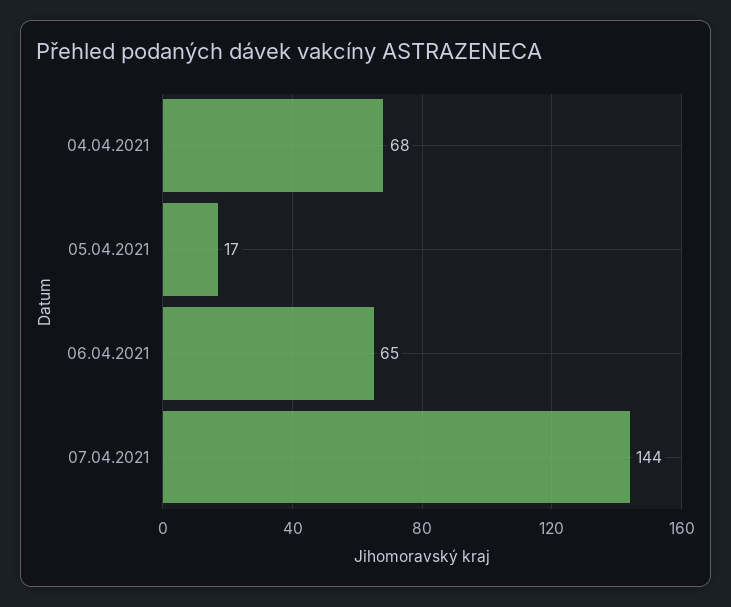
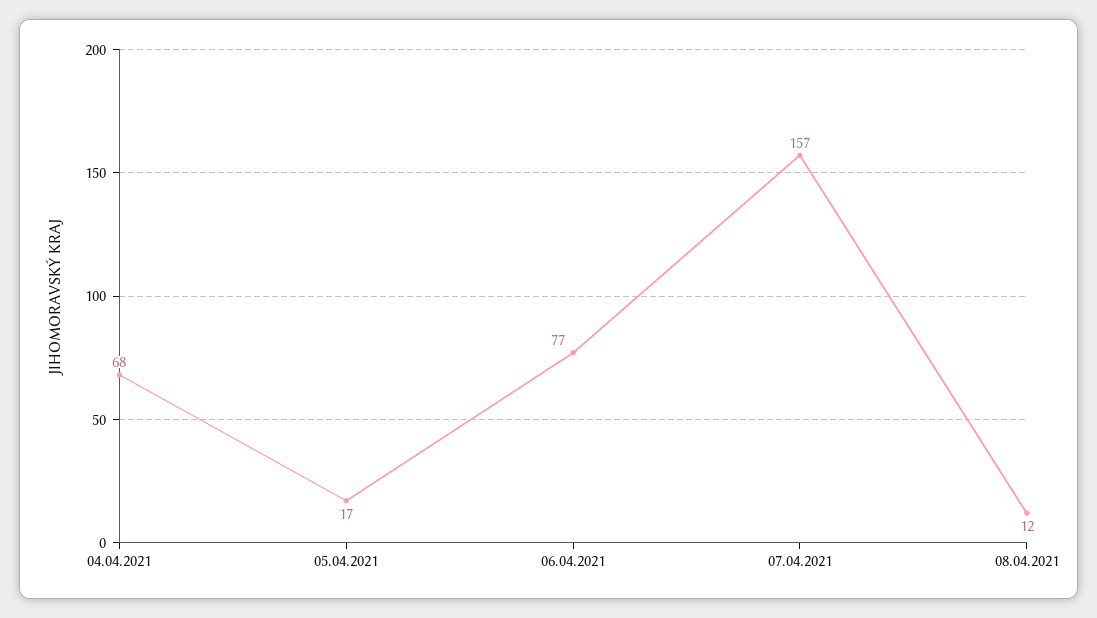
06.04.2021: 65 -> 77
07.04.2021: 144 -> 157
08.04.2021: none -> 12

